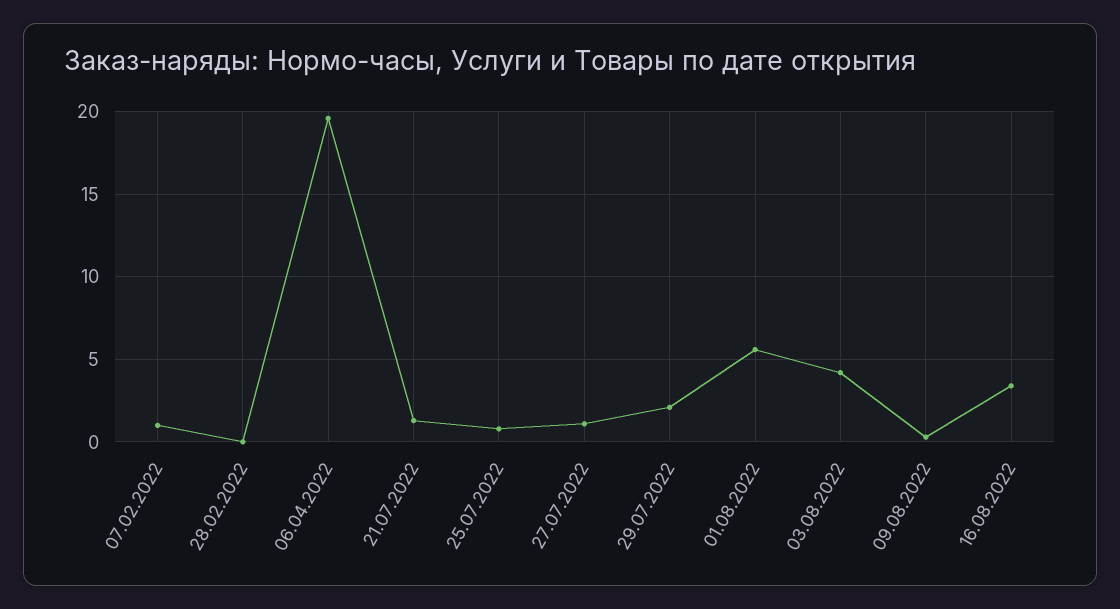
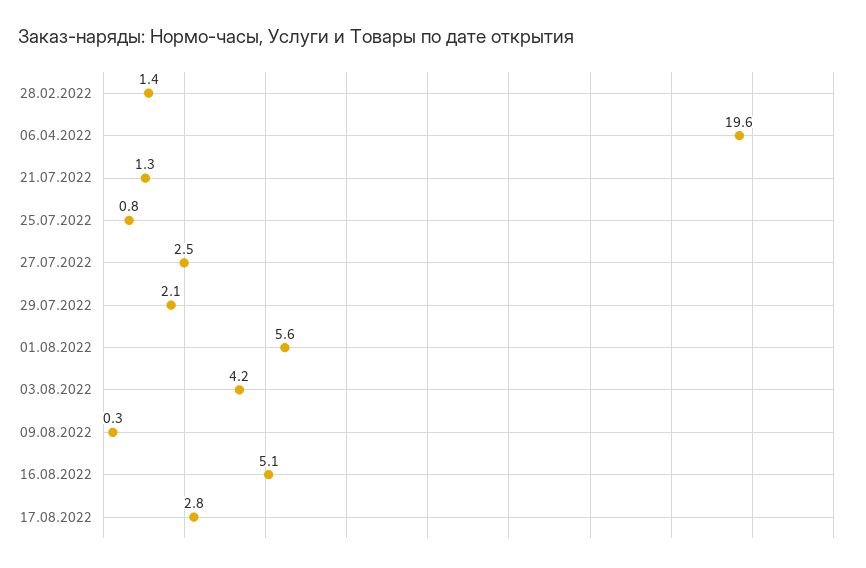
07.02.2022: 1 -> none
28.02.2022: 0 -> 1.4
27.07.2022: 1 -> 2.5
16.08.2022: 3.5 -> 5.1
17.08.2022: none -> 2.8

